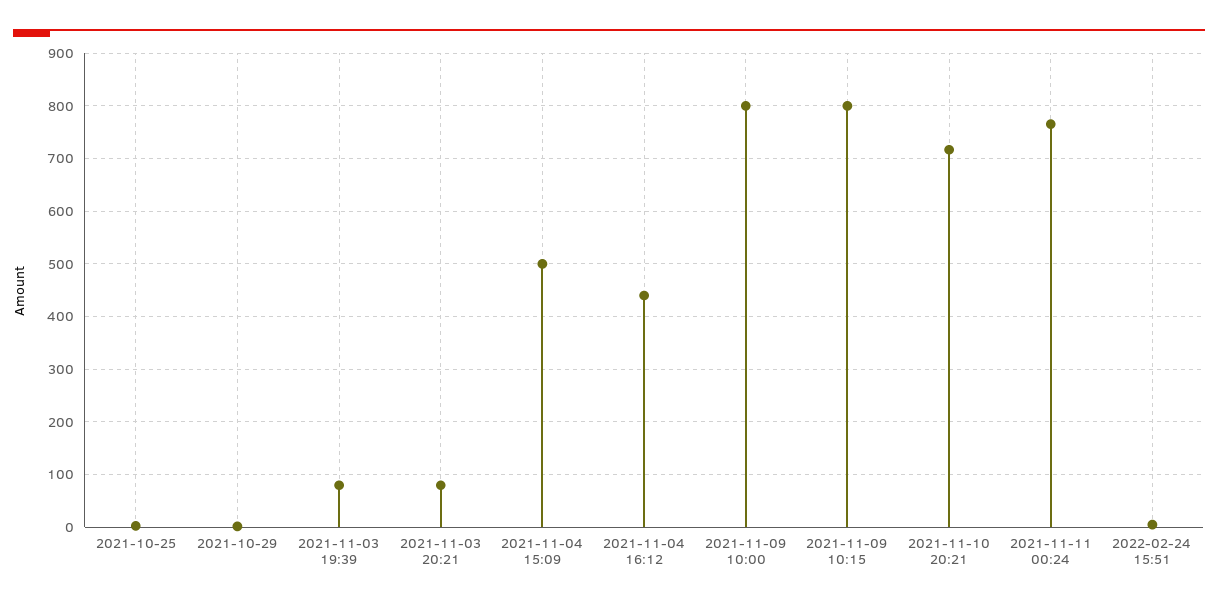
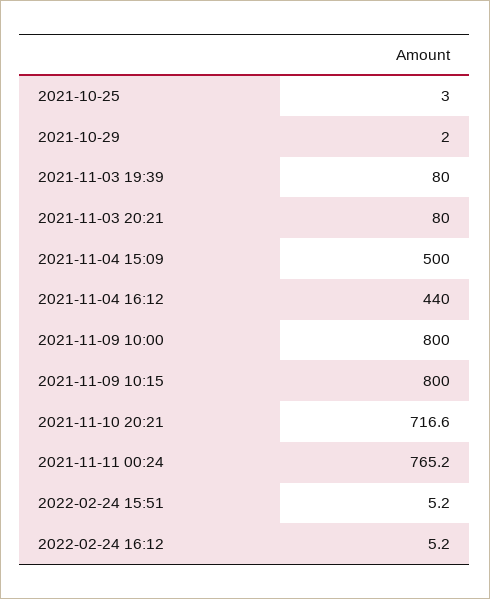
2022-02-24 16:12: none -> 5.2

